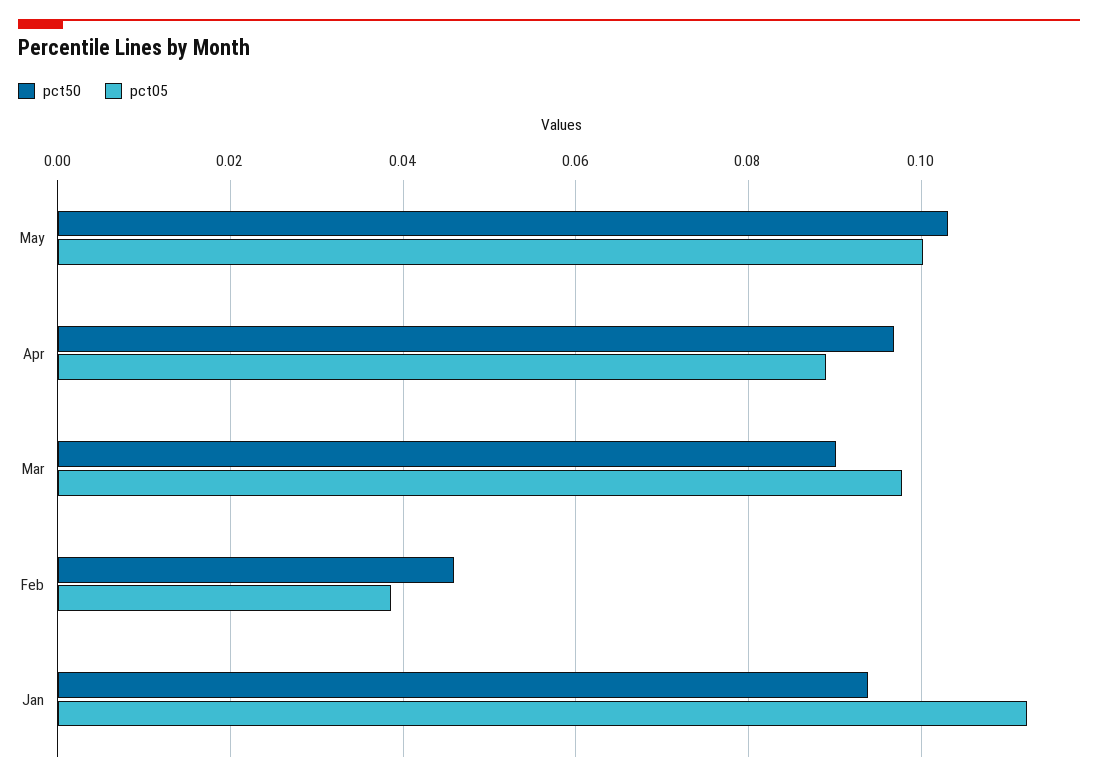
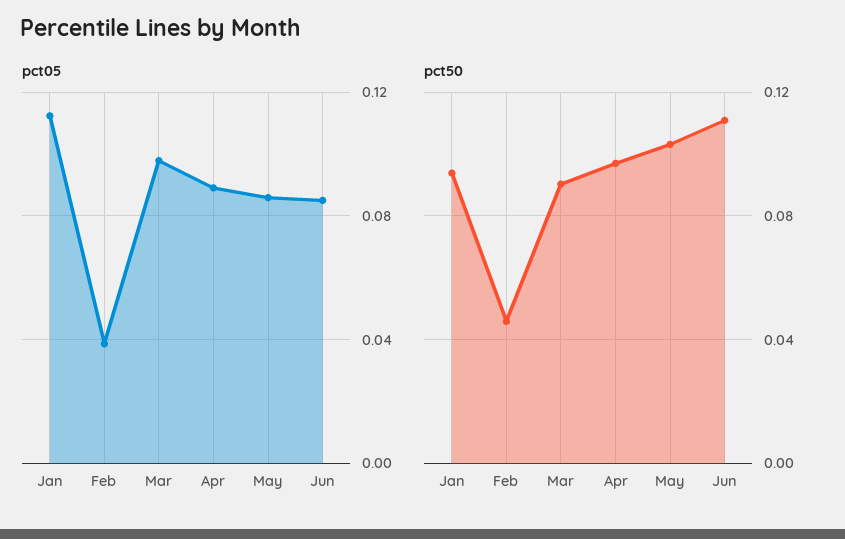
pct05, May: 0.1 -> 0.085
pct05, Jun: none -> 0.085
pct50, Jun: none -> 0.11

